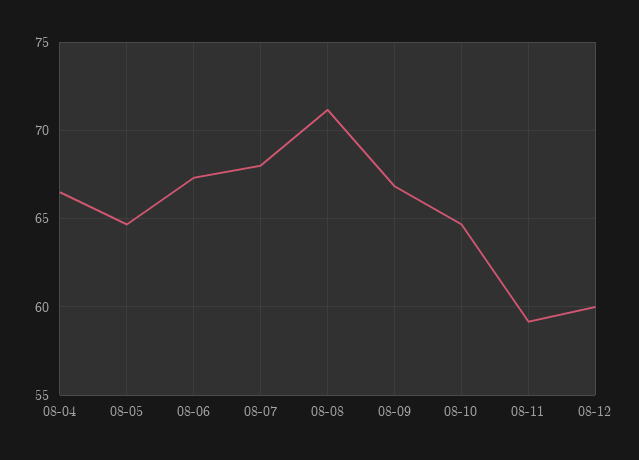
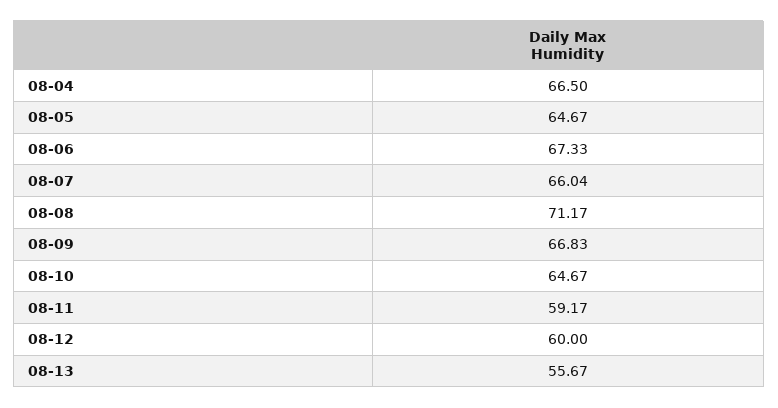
08-07: 68 -> 66.04
08-13: none -> 55.67

